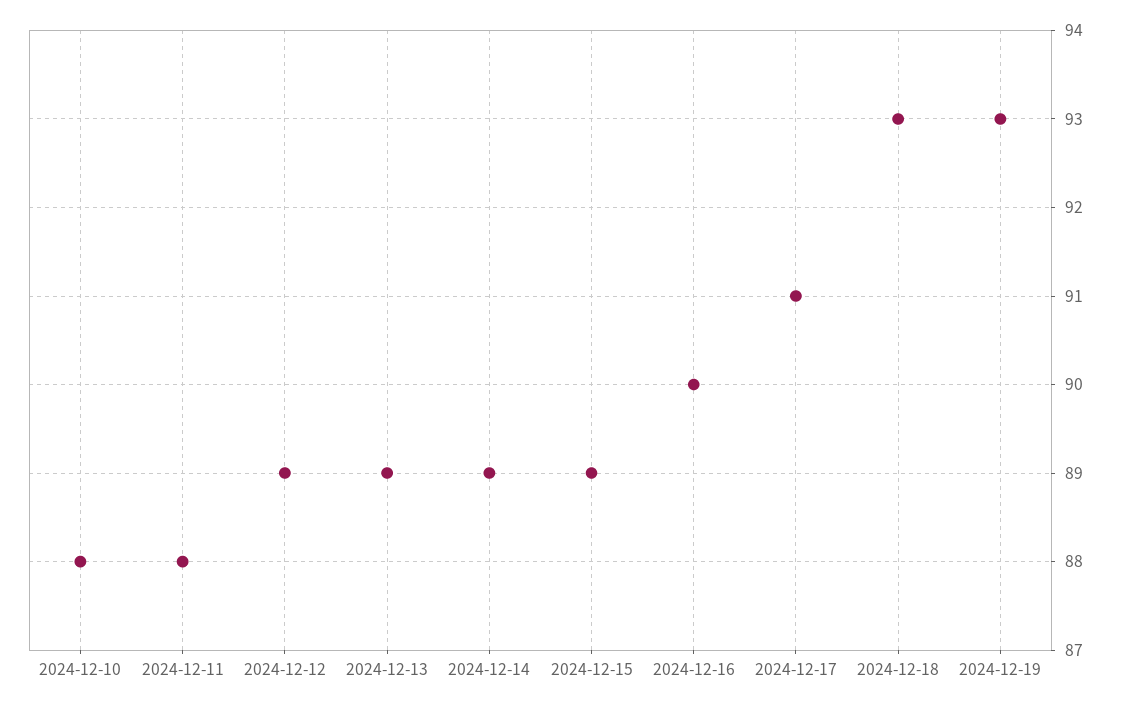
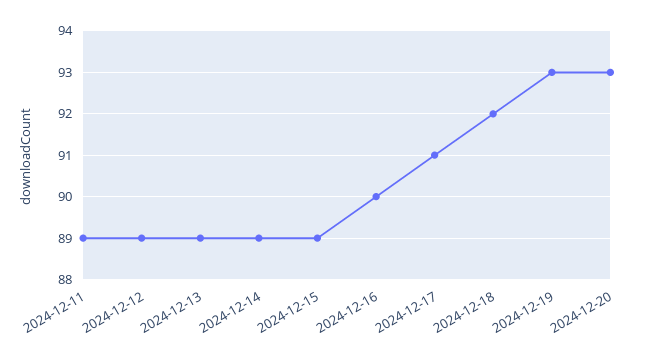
2024-12-10: 88 -> none
2024-12-11: 88 -> 89
2024-12-18: 93 -> 92
2024-12-20: none -> 93

